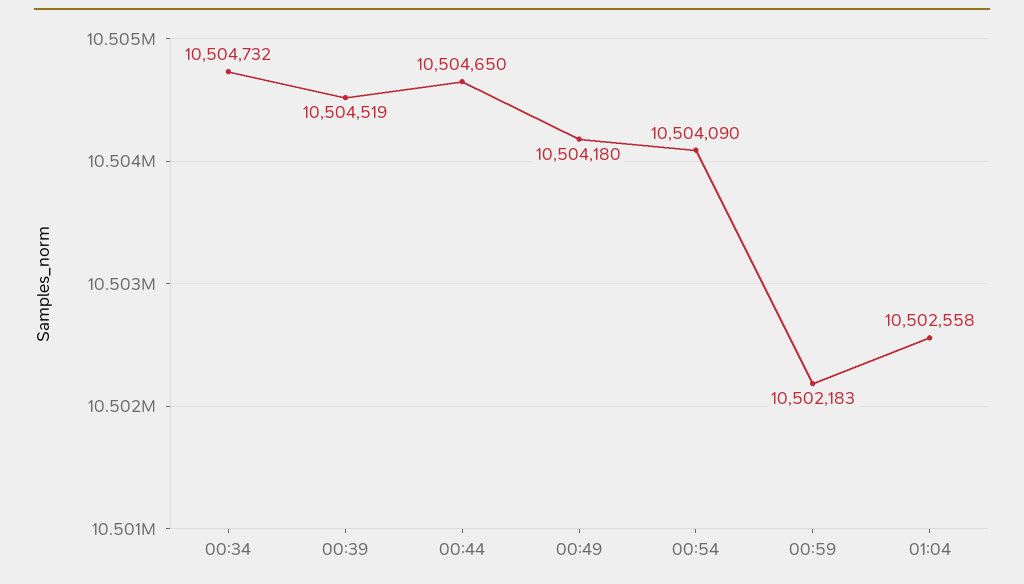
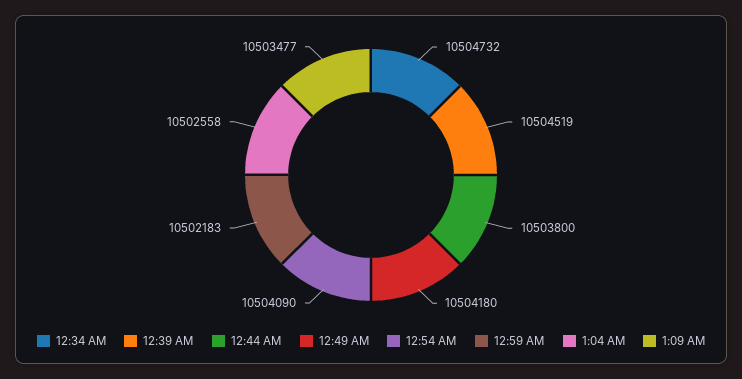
00:44: 10504650 -> 10503800
1:09 AM: none -> 10503477

